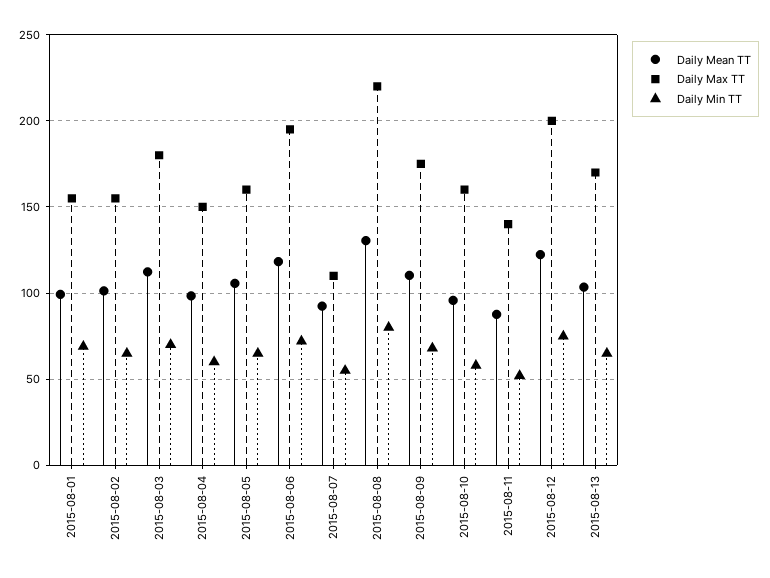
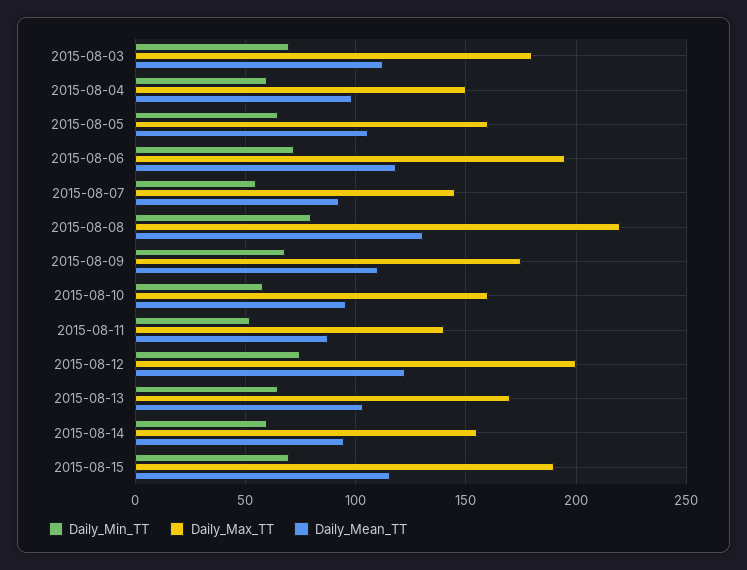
Daily Mean TT, 2015-08-01: 100 -> none
Daily Max TT, 2015-08-01: 155 -> none
Daily Min TT, 2015-08-01: 70 -> none
Daily Mean TT, 2015-08-02: 100 -> none
Daily Max TT, 2015-08-02: 155 -> none
Daily Min TT, 2015-08-02: 65 -> none
Daily Max TT, 2015-08-07: 110 -> 145
Daily Min TT, 2015-08-14: none -> 60
Daily Max TT, 2015-08-14: none -> 155
Daily Mean TT, 2015-08-14: none -> 95
Daily Min TT, 2015-08-15: none -> 70
Daily Max TT, 2015-08-15: none -> 190
Daily Mean TT, 2015-08-15: none -> 115

